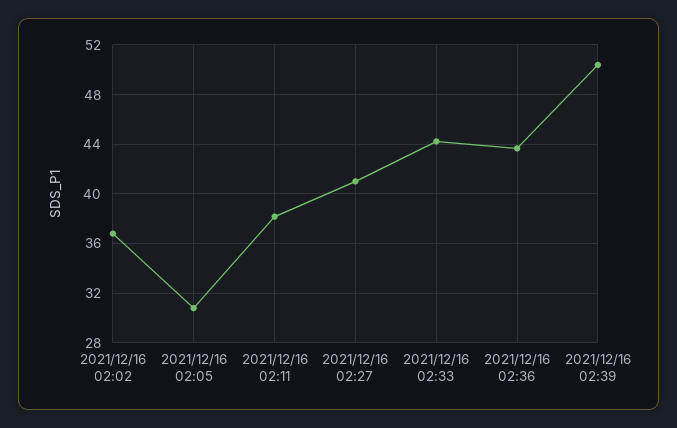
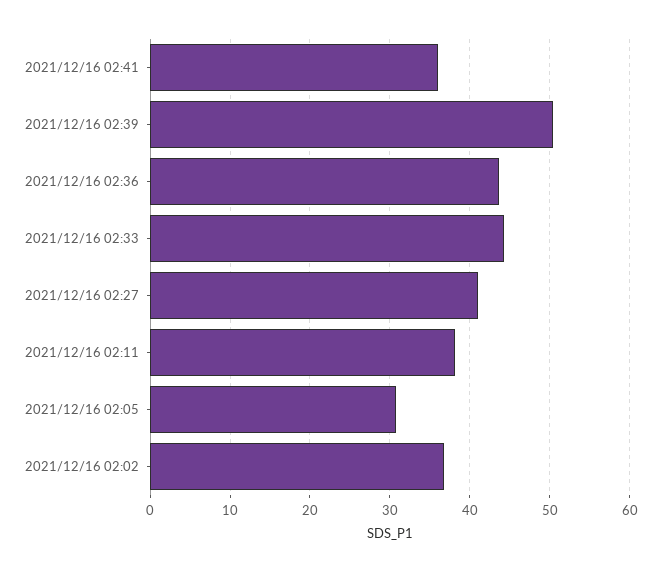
2021/12/16 02:41: none -> 36

